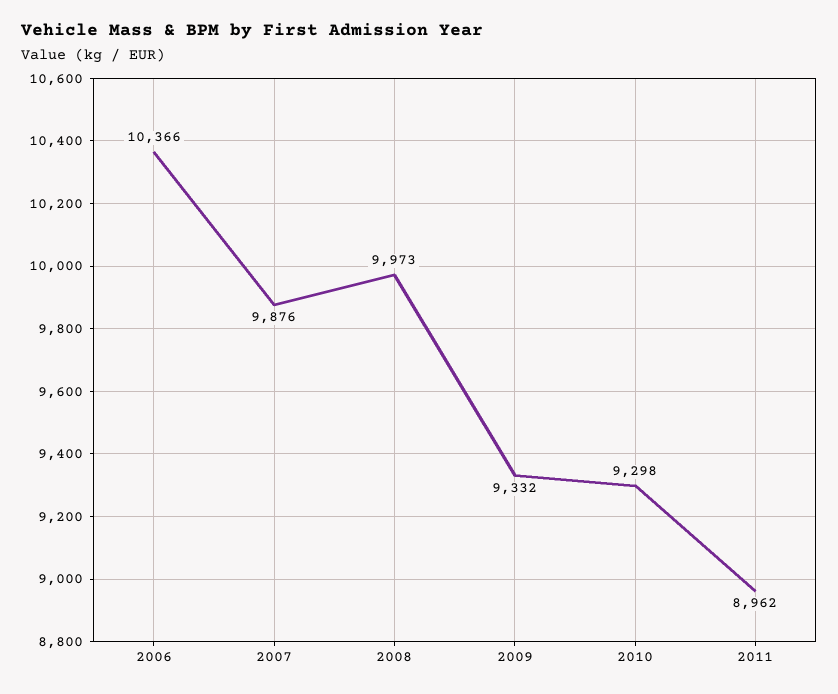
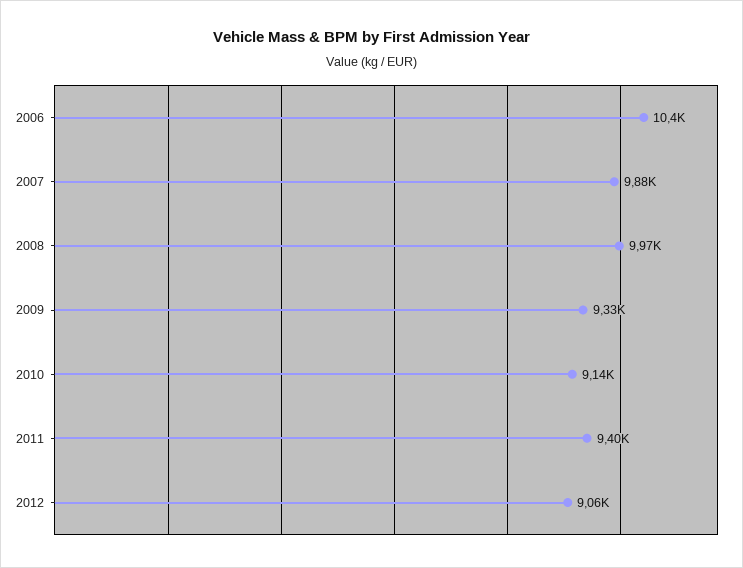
2010: 9298 -> 9140
2011: 8962 -> 9400
2012: none -> 9060

